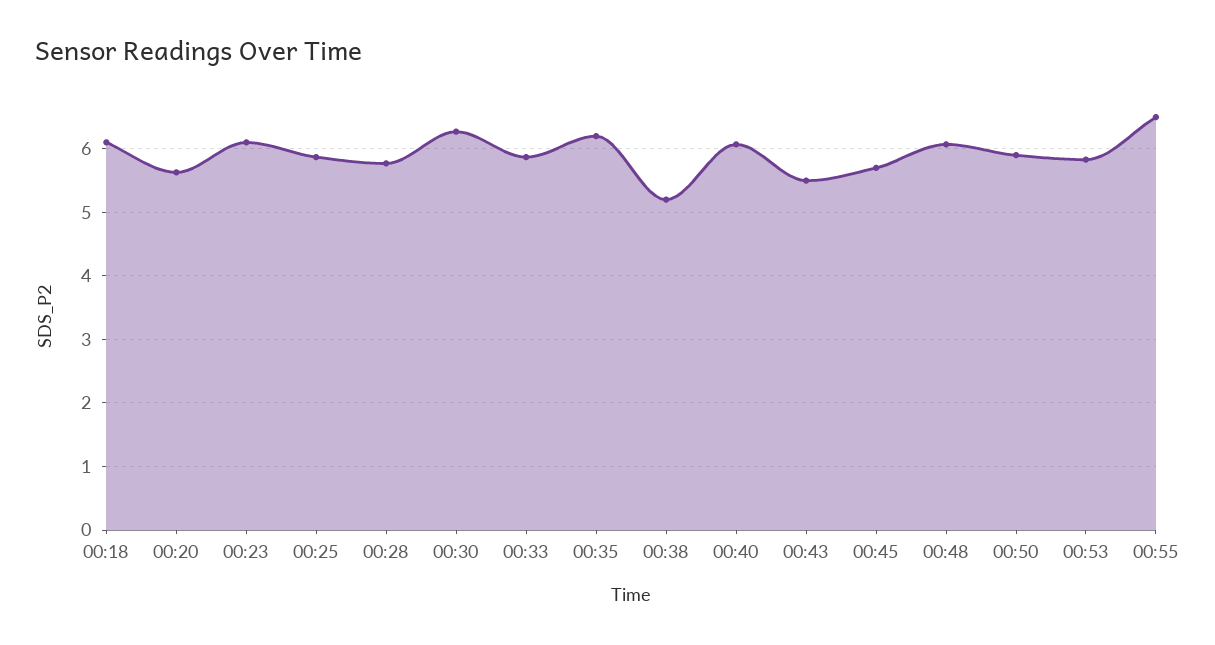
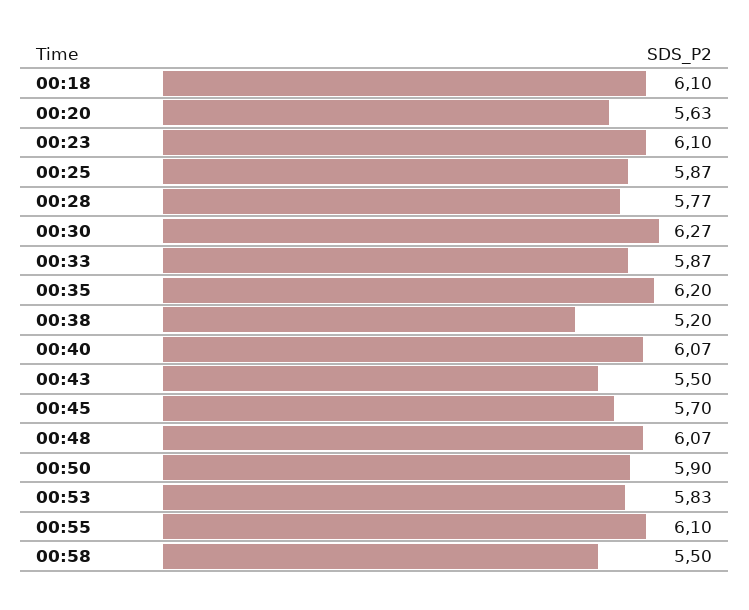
00:55: 6.5 -> 6.1
00:58: none -> 5.5

